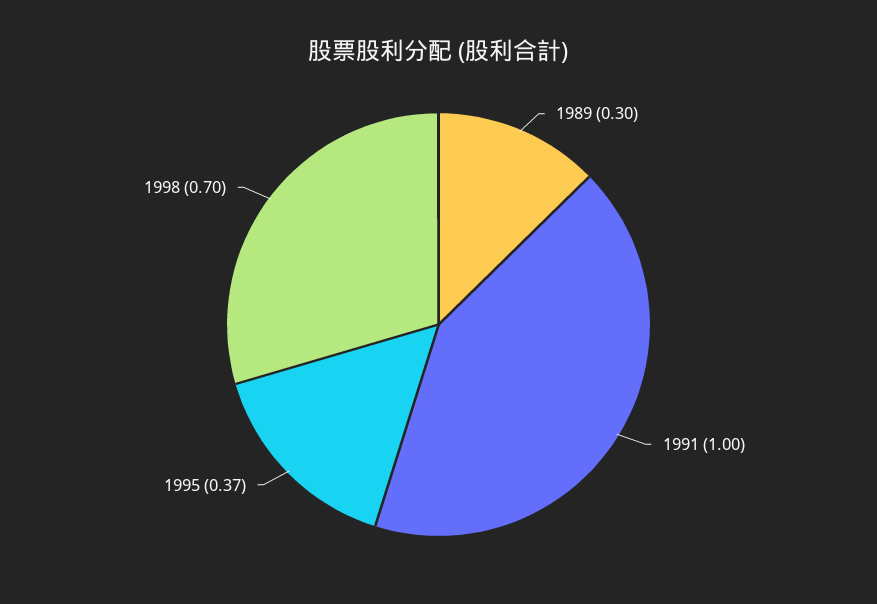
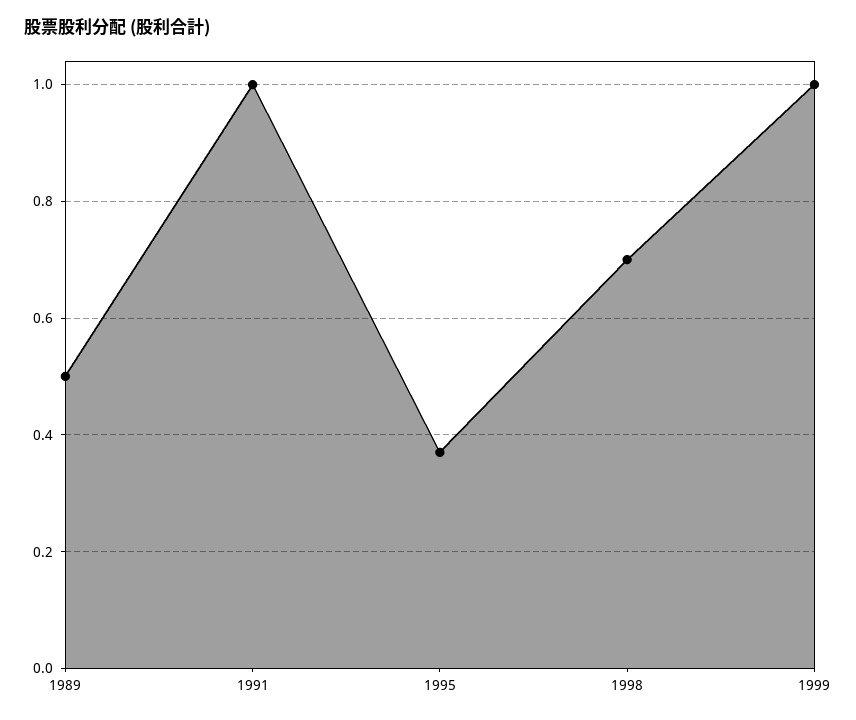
1989: 0.3 -> 0.5
1999: none -> 1

